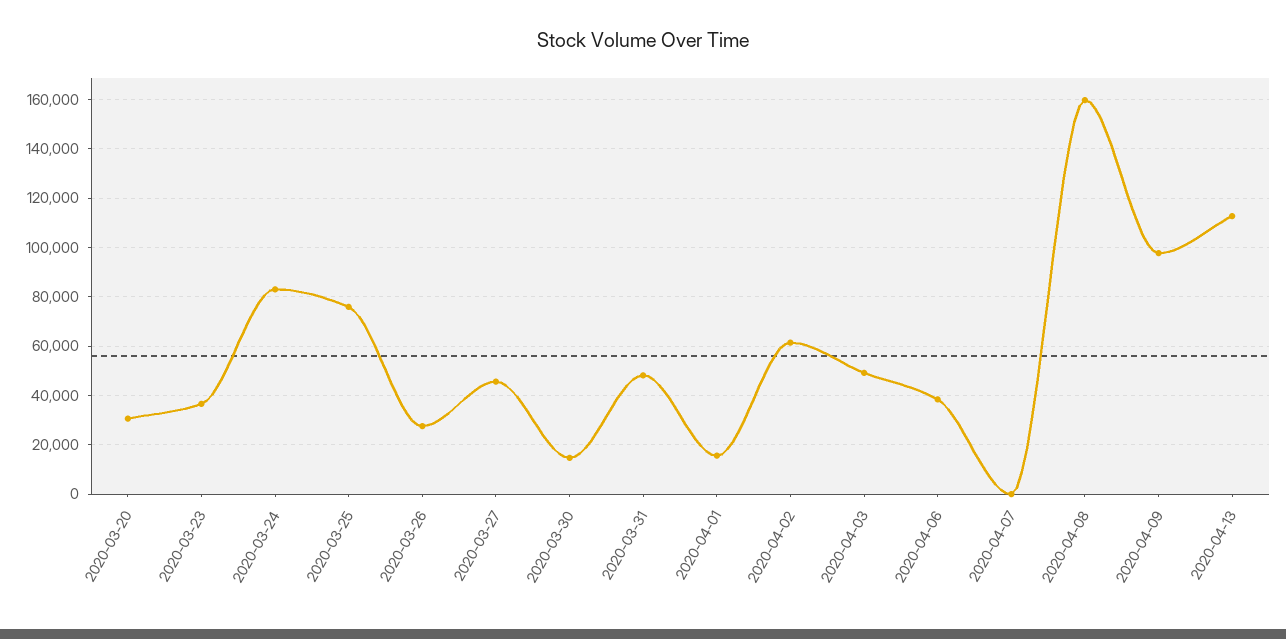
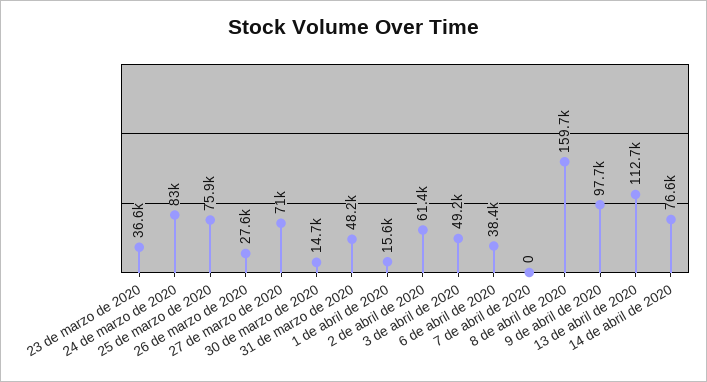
2020-03-20: 30000 -> none
2020-03-27: 45000 -> 71000
14 de abril de 2020: none -> 76600

